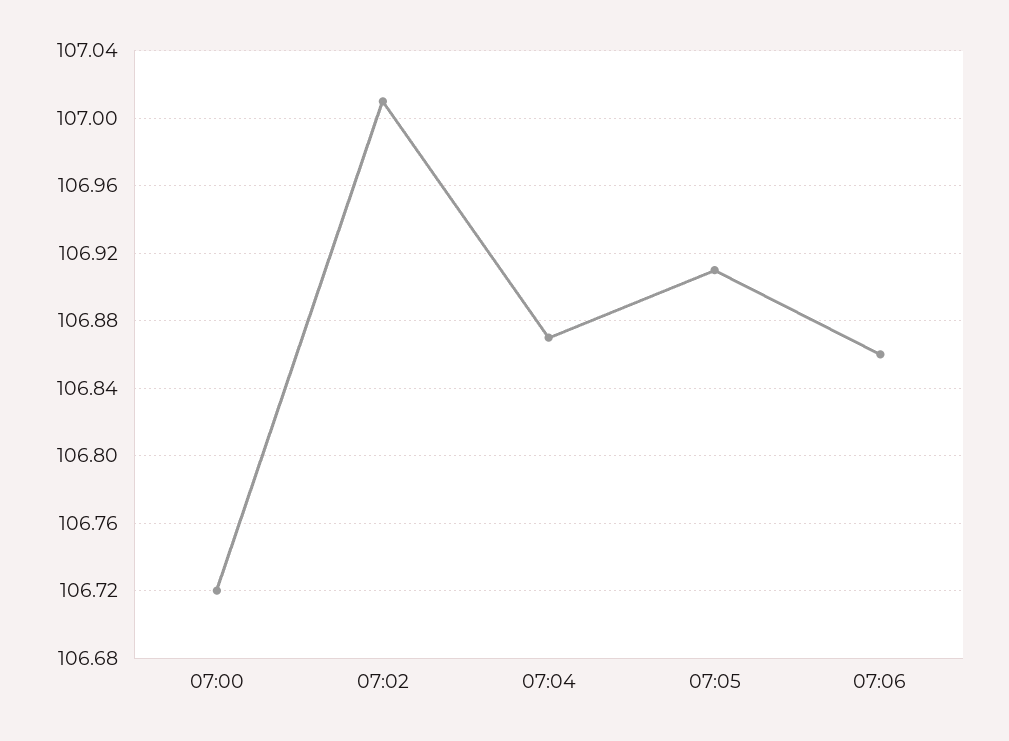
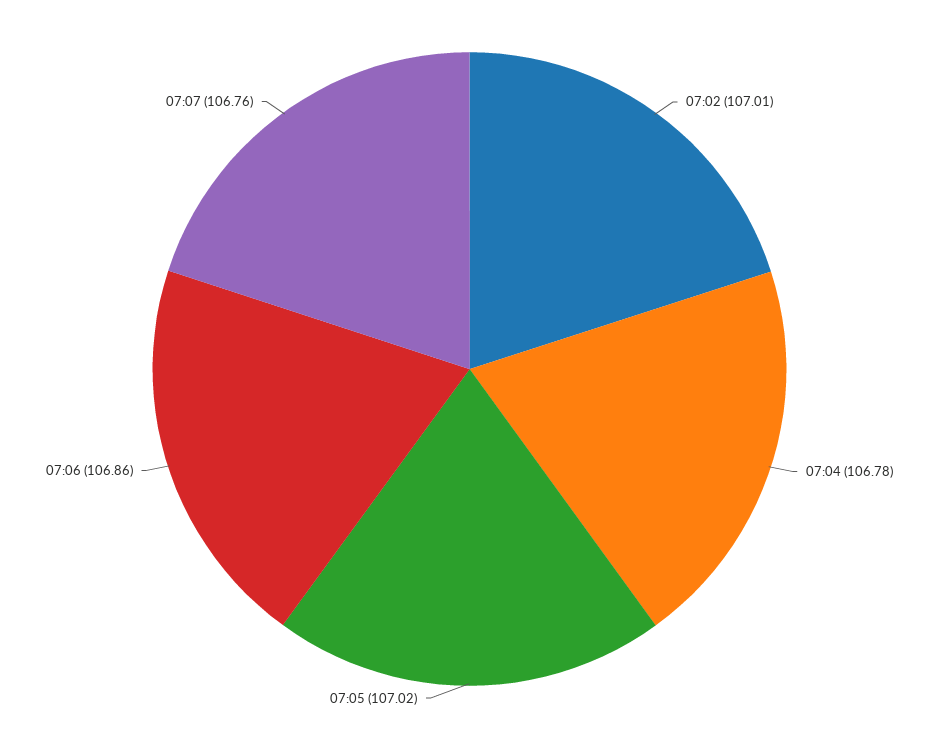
07:00: 106.72 -> none
07:04: 106.87 -> 106.78
07:05: 106.91 -> 107.02
07:07: none -> 106.76

